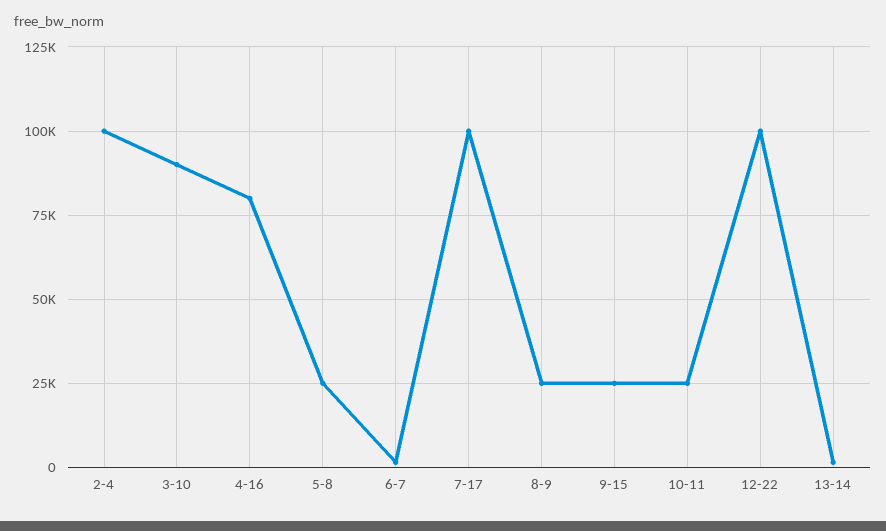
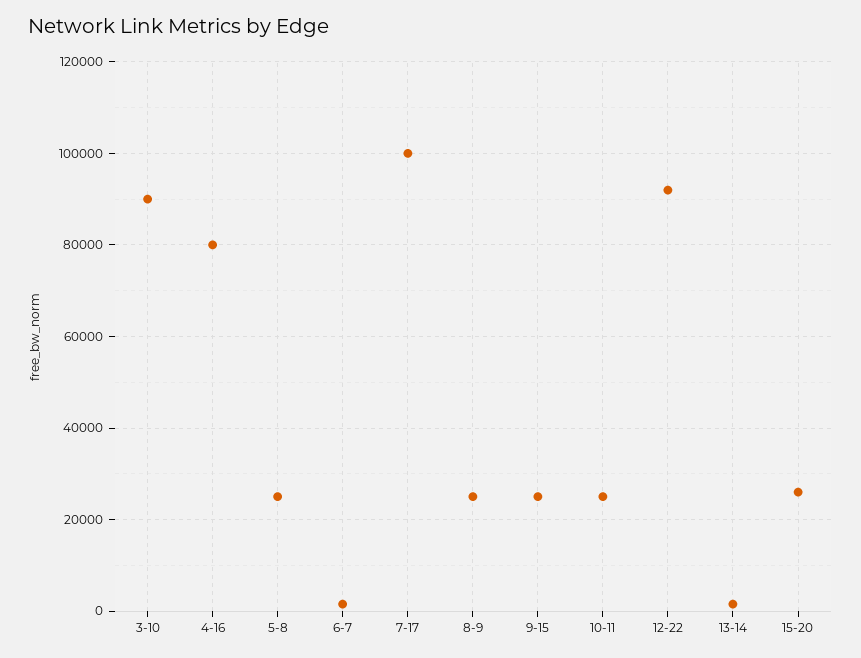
2-4: 100000 -> none
12-22: 100000 -> 92000
15-20: none -> 26000

